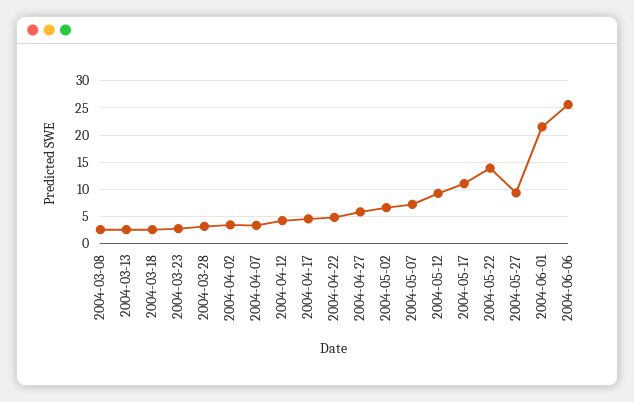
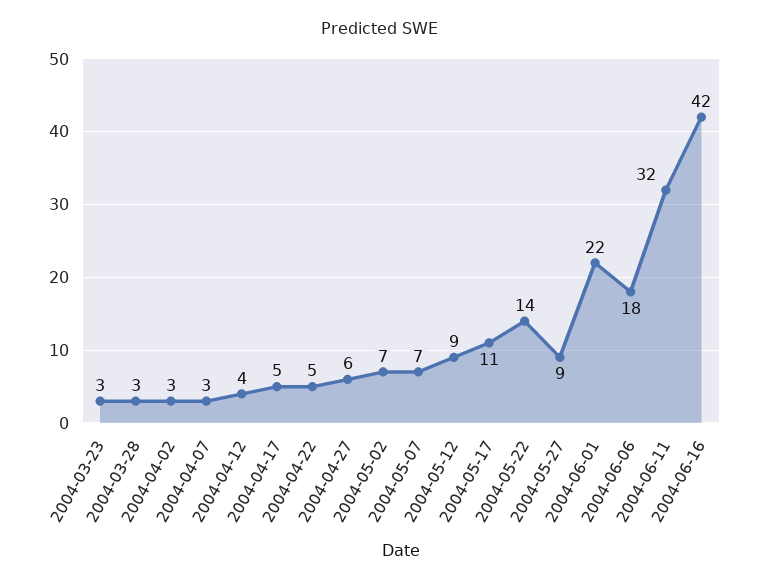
2004-03-08: 2.5 -> none
2004-03-13: 2.5 -> none
2004-03-18: 2.5 -> none
2004-06-06: 25 -> 18
2004-06-11: none -> 32
2004-06-16: none -> 42

